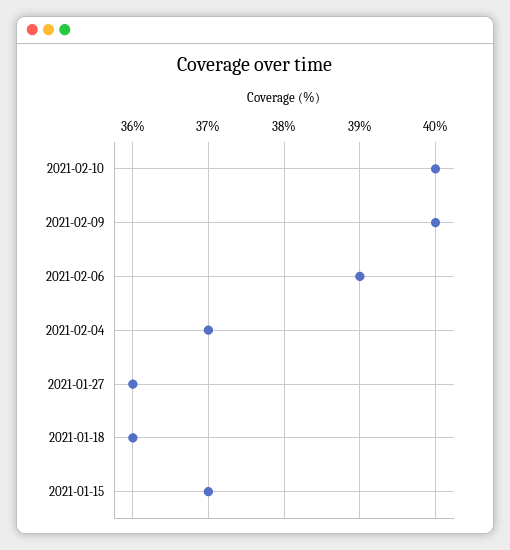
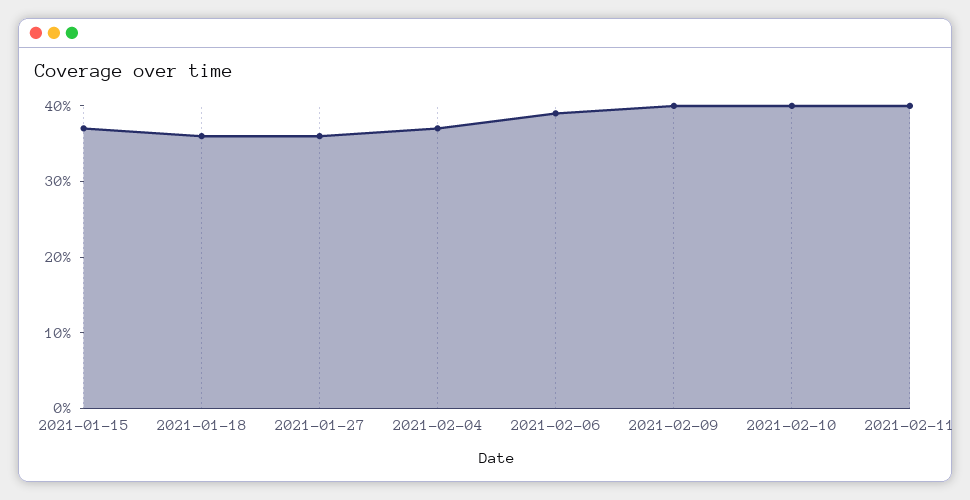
2021-02-11: none -> 40

